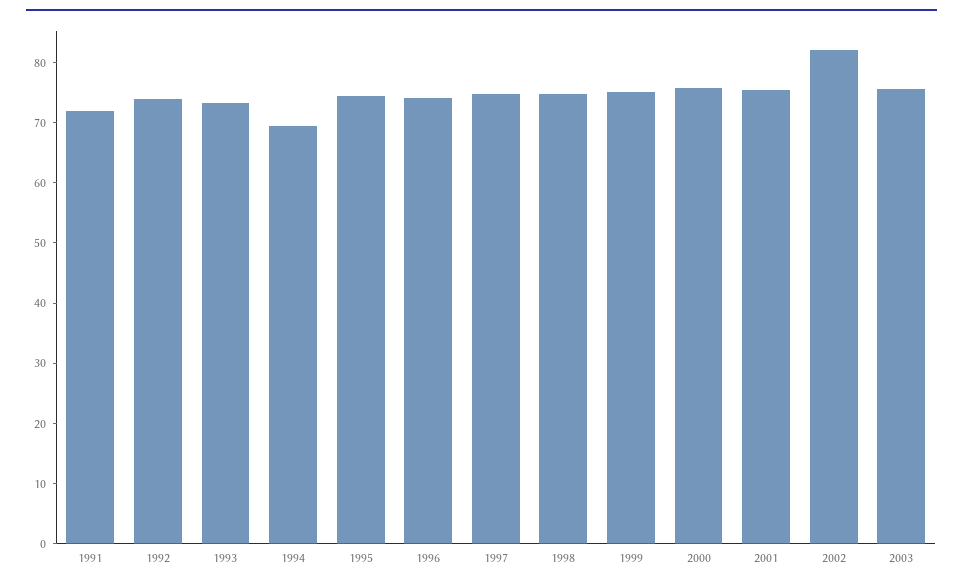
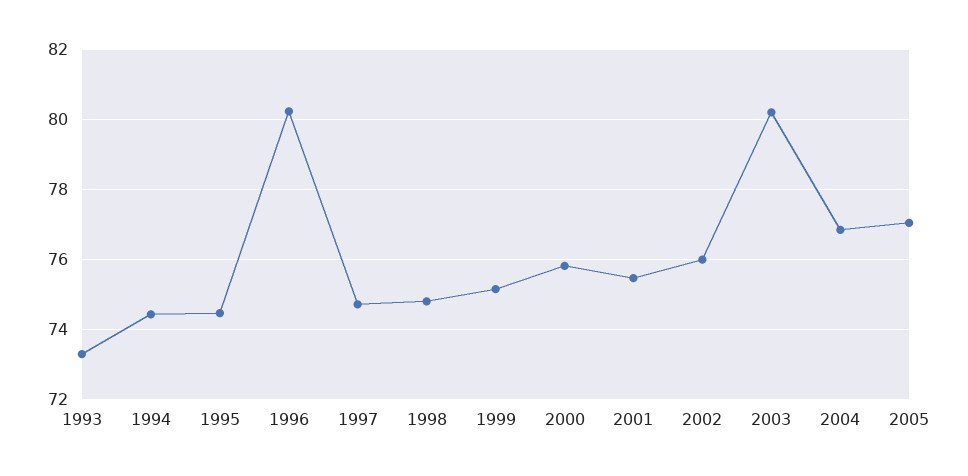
1991: 72 -> none
1992: 74 -> none
1994: 70 -> 74.4
1996: 74 -> 80.2
2002: 82 -> 76
2003: 76 -> 80.2
2004: none -> 76.8
2005: none -> 77

